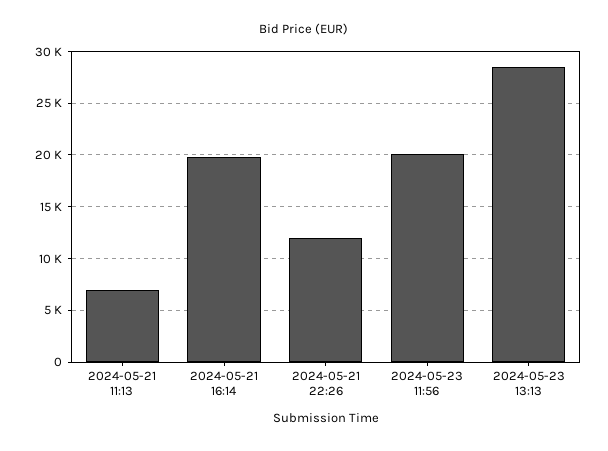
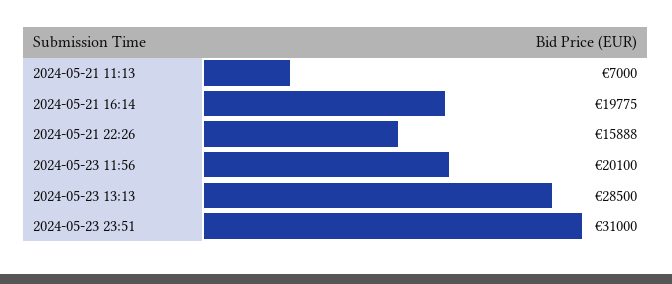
2024-05-21 22:26: 12000 -> 15888
2024-05-23 23:51: none -> 31000

